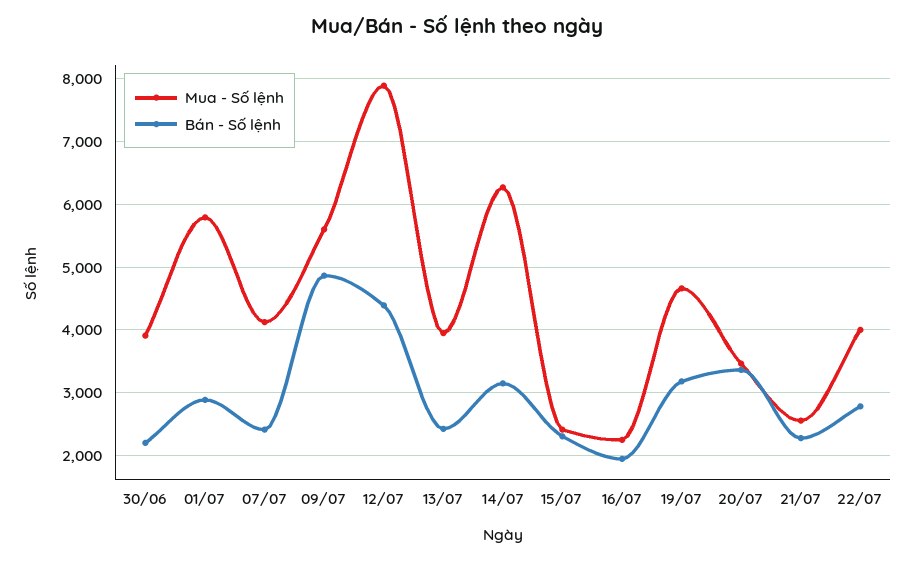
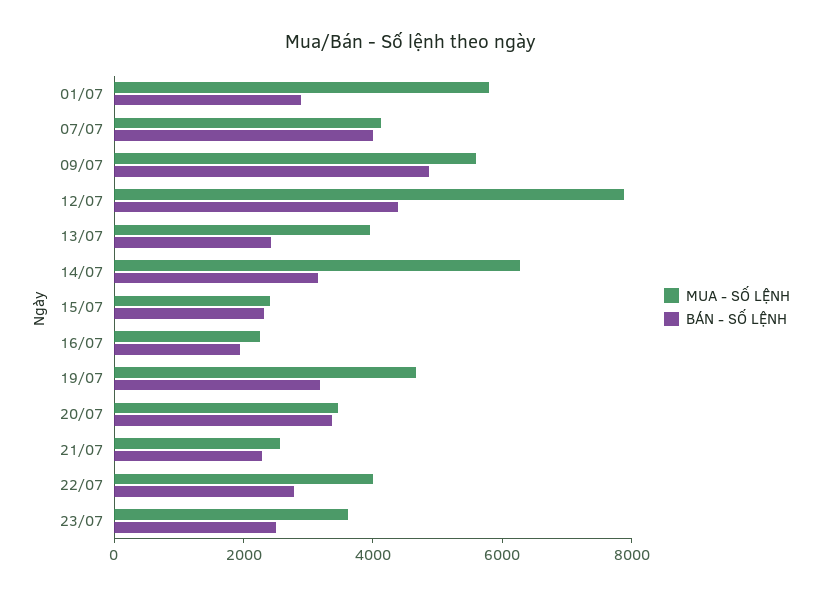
Mua - Số lệnh, 30/06: 3900 -> none
Bán - Số lệnh, 30/06: 2200 -> none
Bán - Số lệnh, 07/07: 2400 -> 4000
Mua - Số lệnh, 23/07: none -> 3500
Bán - Số lệnh, 23/07: none -> 2500

